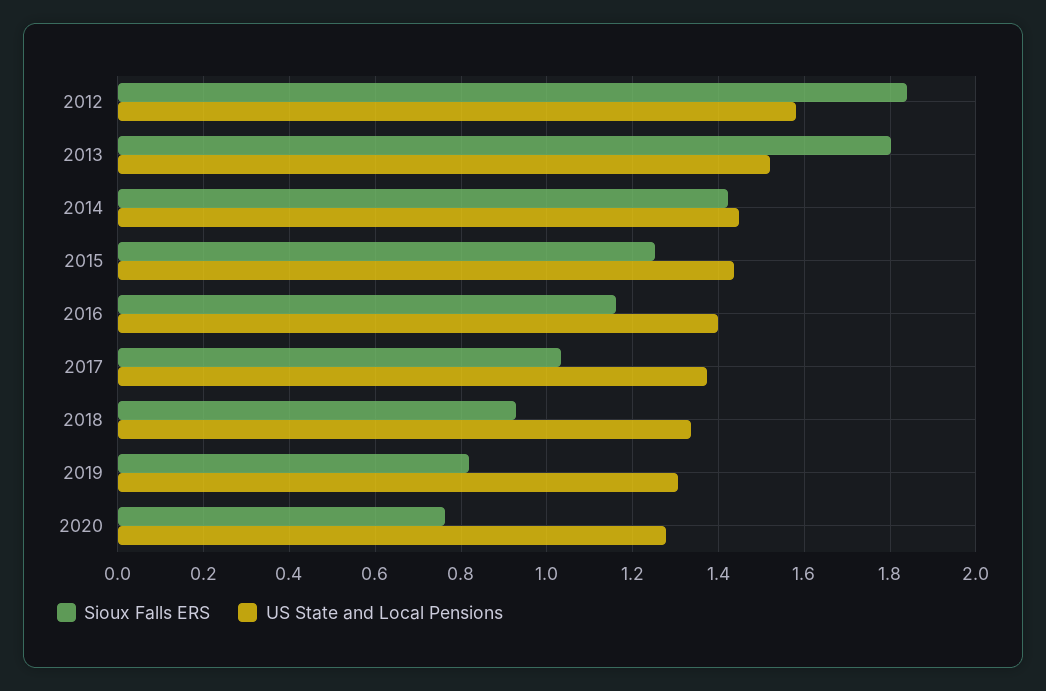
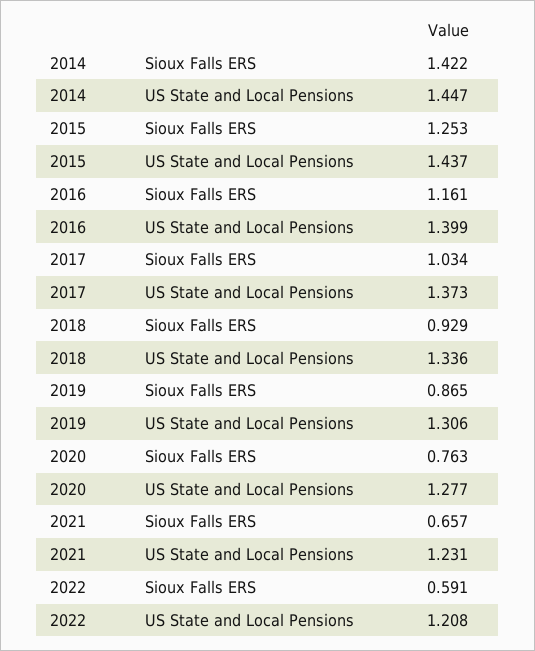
Sioux Falls ERS, 2012: 1.84 -> none
US State and Local Pensions, 2012: 1.58 -> none
Sioux Falls ERS, 2013: 1.8 -> none
US State and Local Pensions, 2013: 1.52 -> none
Sioux Falls ERS, 2019: 0.82 -> 0.865
Sioux Falls ERS, 2021: none -> 0.657
US State and Local Pensions, 2021: none -> 1.231
Sioux Falls ERS, 2022: none -> 0.591
US State and Local Pensions, 2022: none -> 1.208

